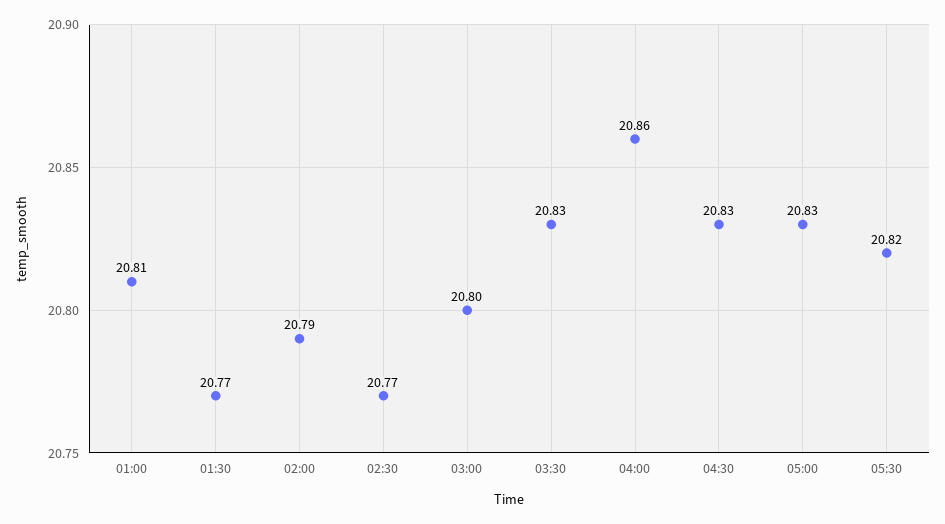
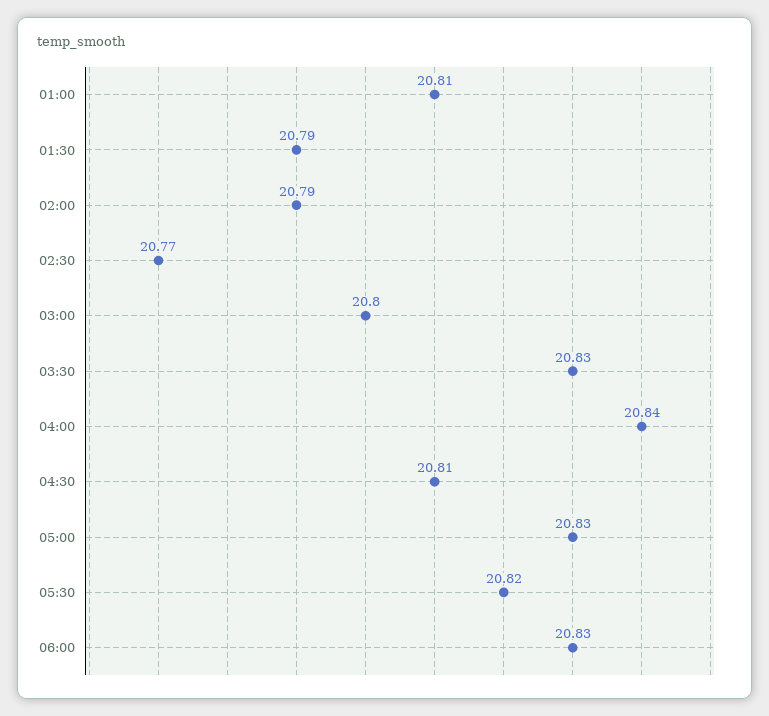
01:30: 20.77 -> 20.79
04:00: 20.86 -> 20.84
04:30: 20.83 -> 20.81
06:00: none -> 20.83

